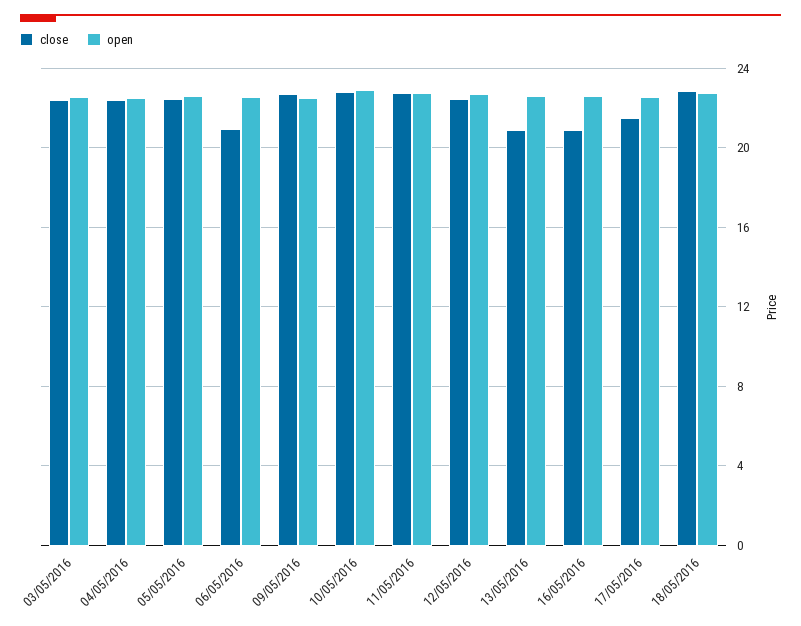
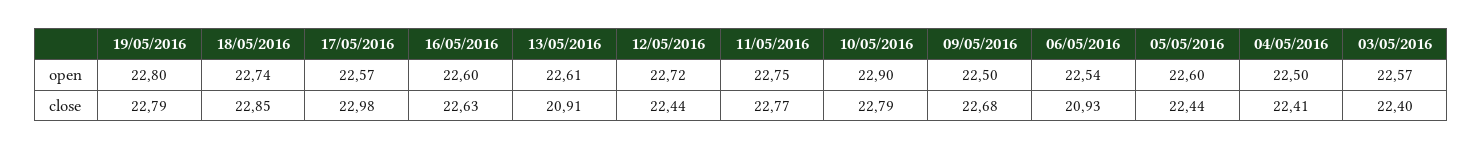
close, 16/05/2016: 21 -> 22.63
close, 17/05/2016: 21.5 -> 22.98
open, 19/05/2016: none -> 22.8
close, 19/05/2016: none -> 22.79

